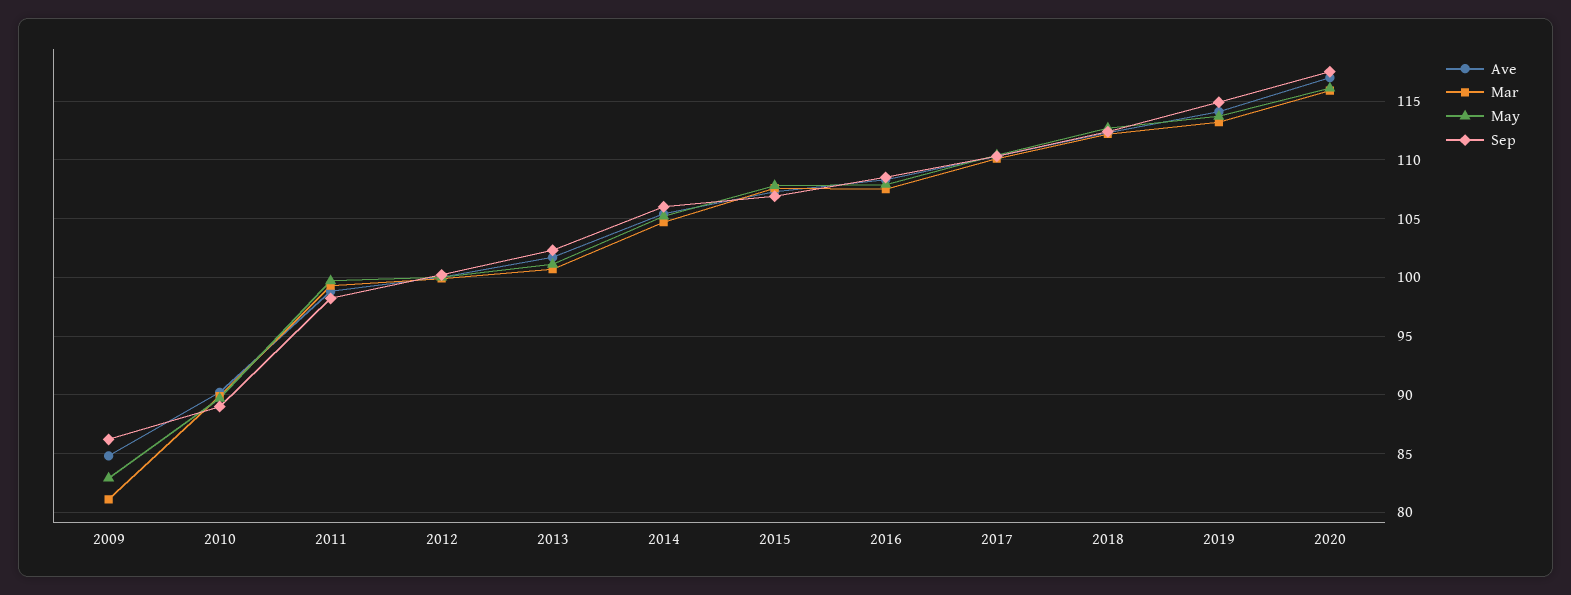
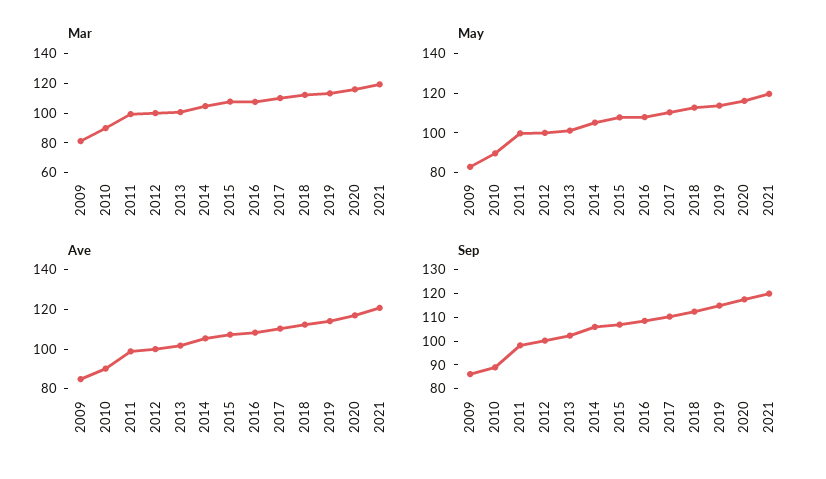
Mar, 2021: none -> 120
May, 2021: none -> 120
Ave, 2021: none -> 120
Sep, 2021: none -> 120

